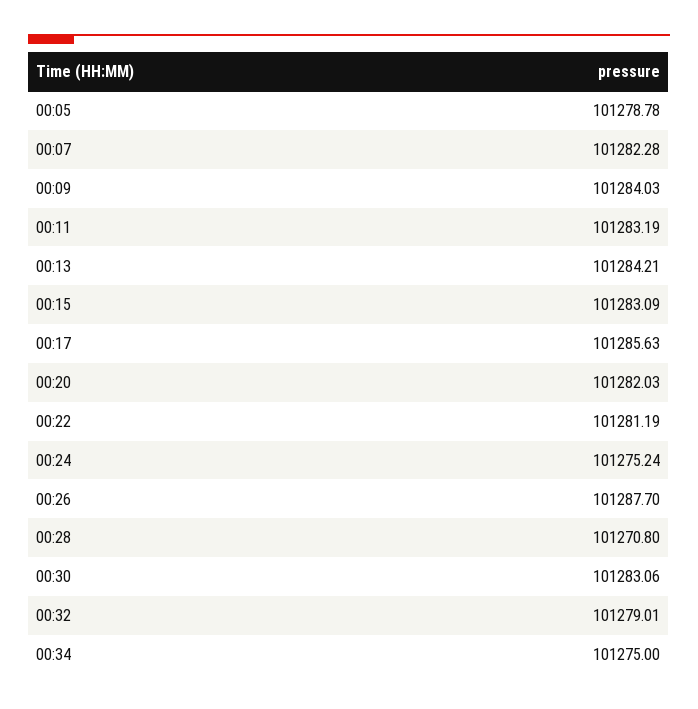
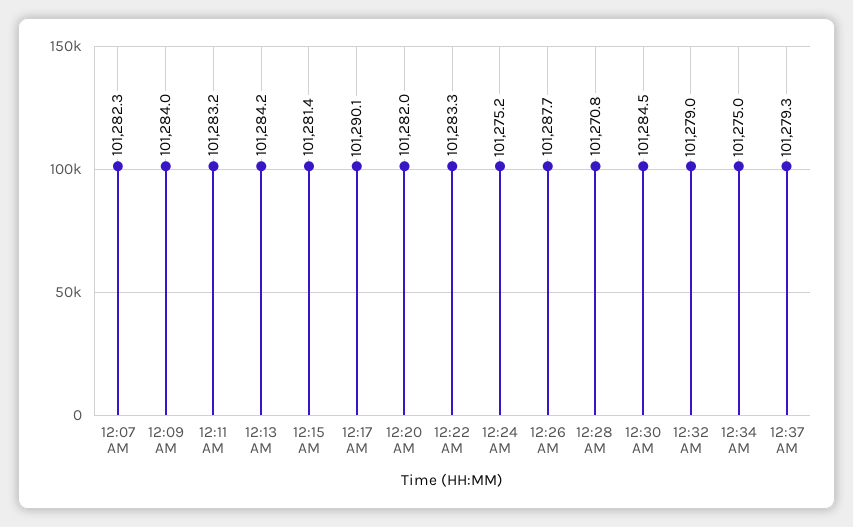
00:05: 101278.78 -> none
00:15: 101283.09 -> 101281.4
00:17: 101285.63 -> 101290.1
00:22: 101281.19 -> 101283.3
00:30: 101283.06 -> 101284.5
12:37 AM: none -> 101279.3

